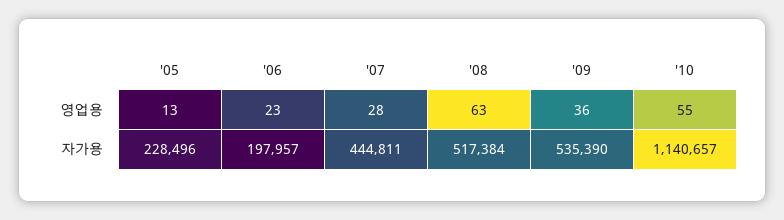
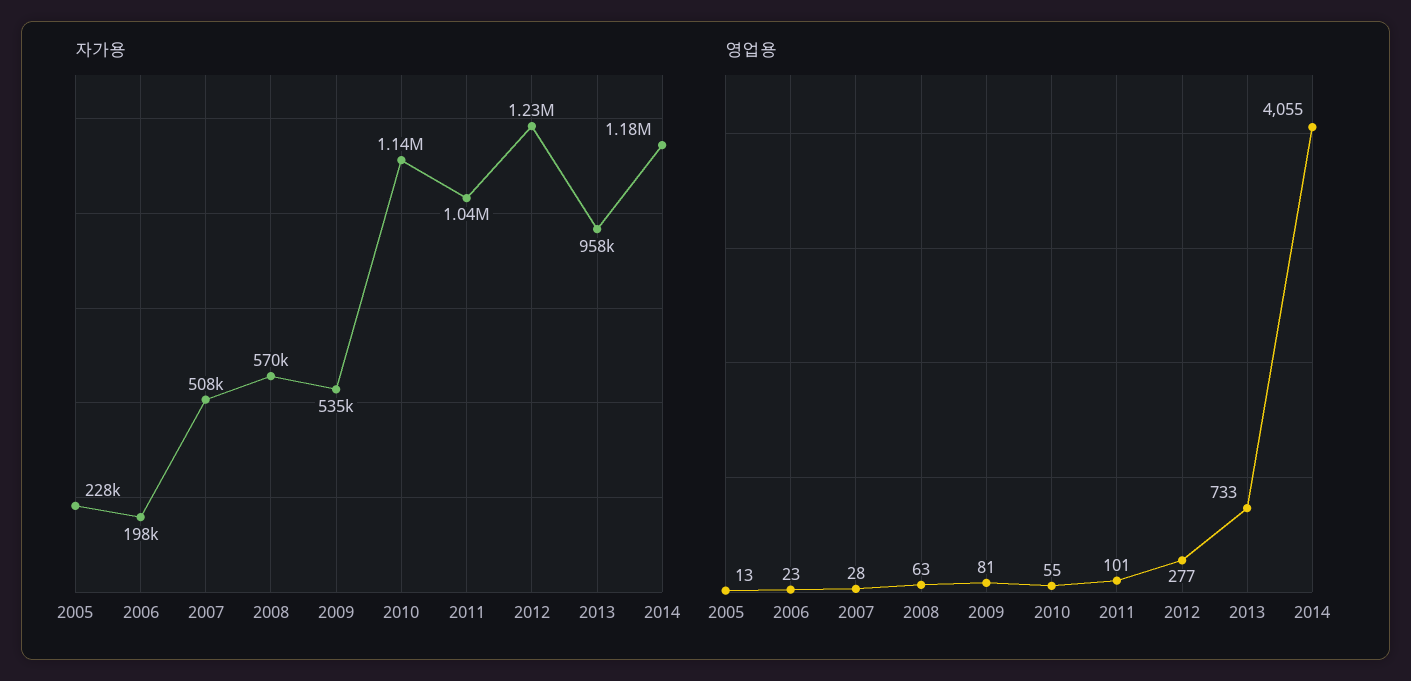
영업용, '09: 36 -> 81
자가용, '07: 444811 -> 508000
자가용, '08: 517384 -> 570000
자가용, 2011: none -> 1040000
자가용, 2012: none -> 1230000
자가용, 2013: none -> 958000
자가용, 2014: none -> 1180000
영업용, 2011: none -> 101
영업용, 2012: none -> 277
영업용, 2013: none -> 733
영업용, 2014: none -> 4055

